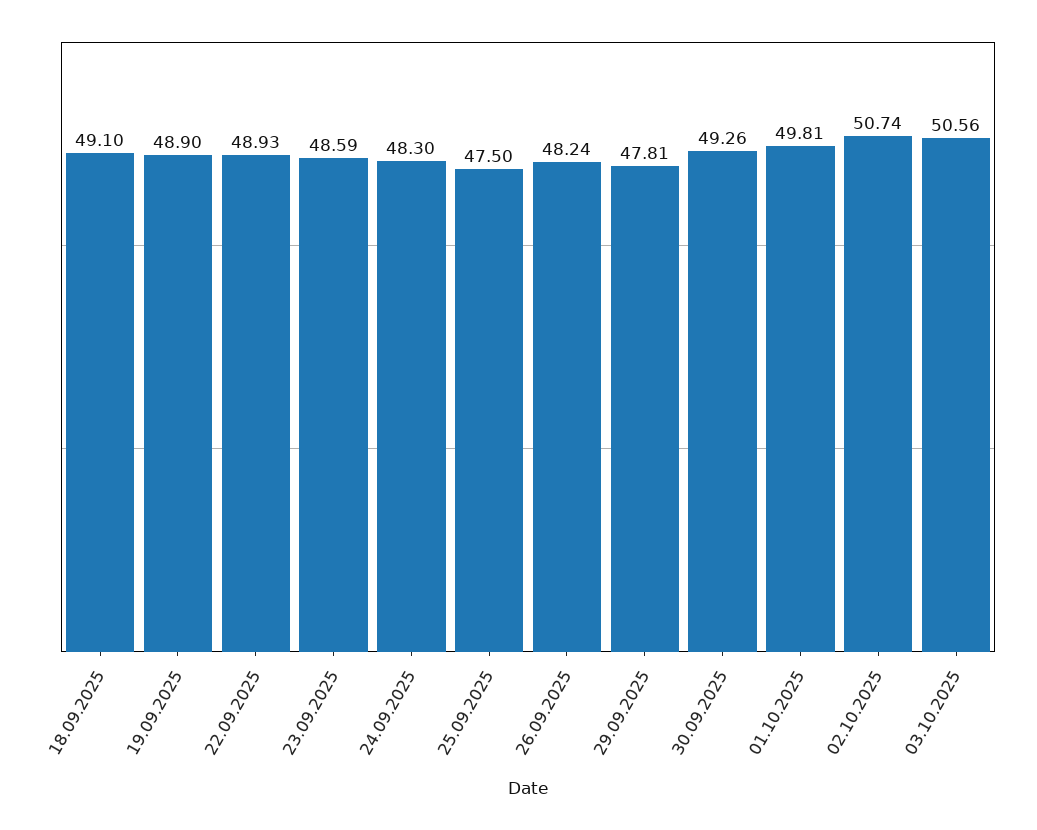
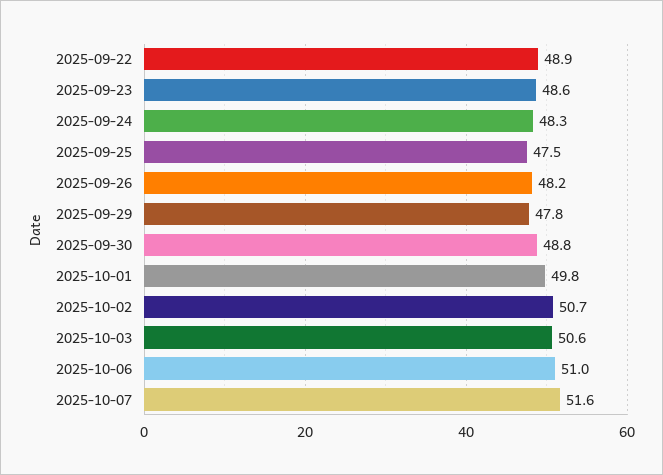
18.09.2025: 49.1 -> none
19.09.2025: 48.9 -> none
30.09.2025: 49.26 -> 48.8
2025-10-06: none -> 51
2025-10-07: none -> 51.6

